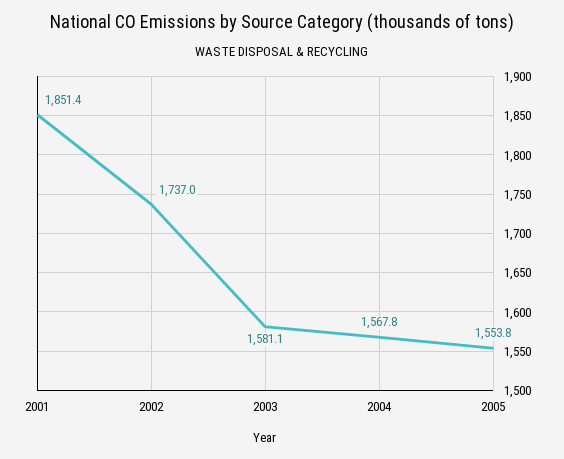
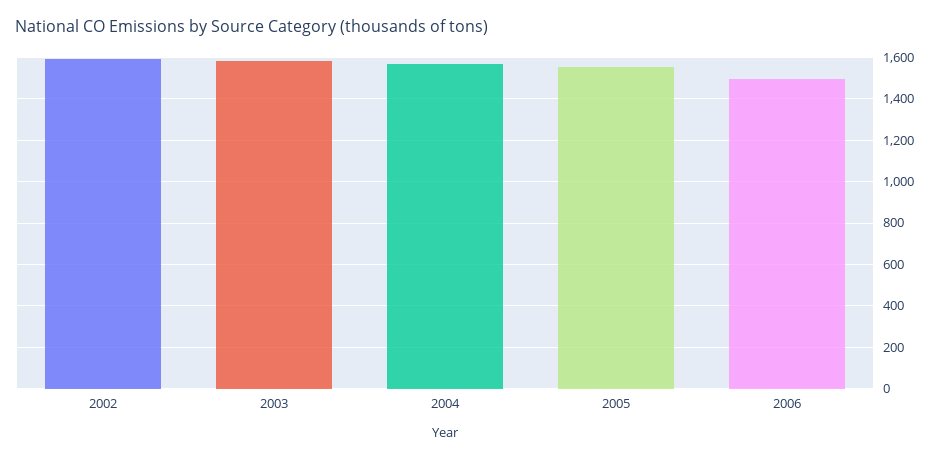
2001: 1851.4 -> none
2002: 1737 -> 1600
2006: none -> 1500

